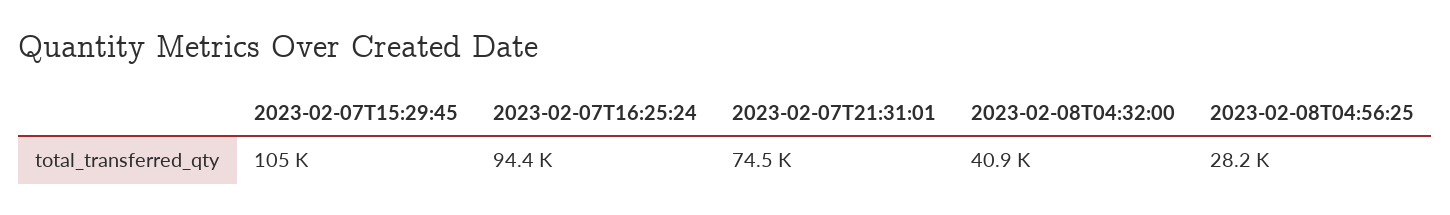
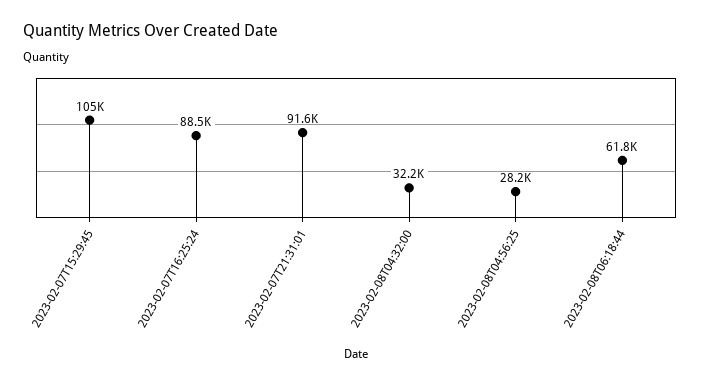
2023-02-07T16:25:24: 94400 -> 88500
2023-02-07T21:31:01: 74500 -> 91600
2023-02-08T04:32:00: 40900 -> 32200
2023-02-08T06:18:44: none -> 61800

